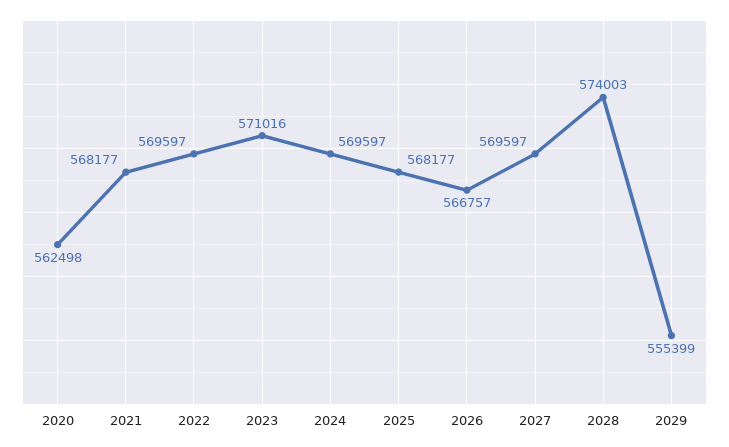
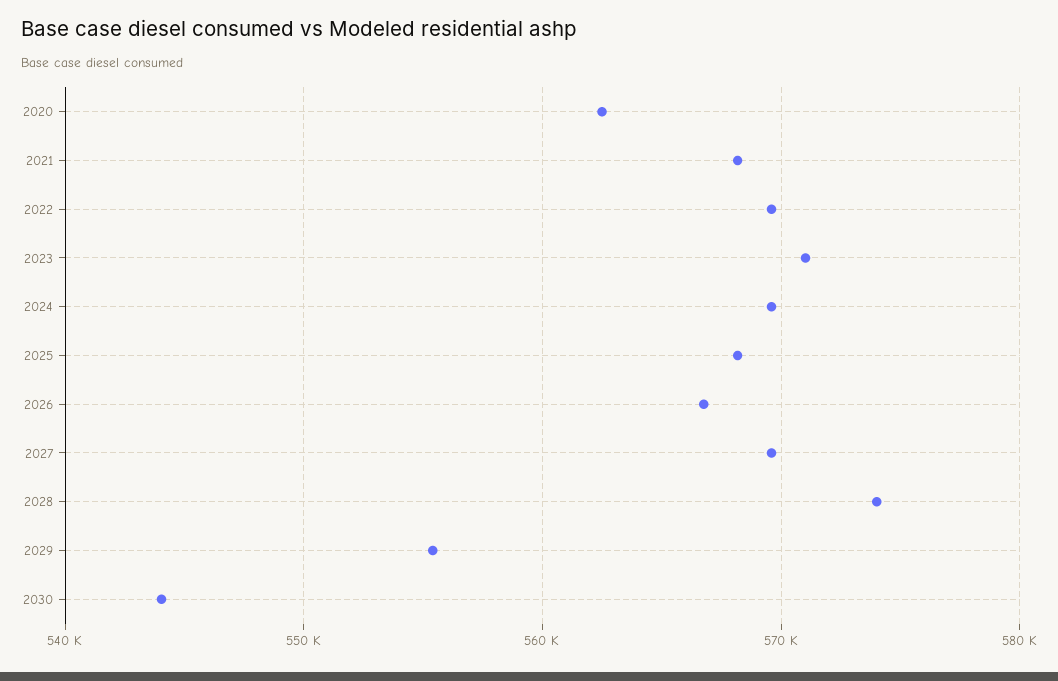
2030: none -> 544000

